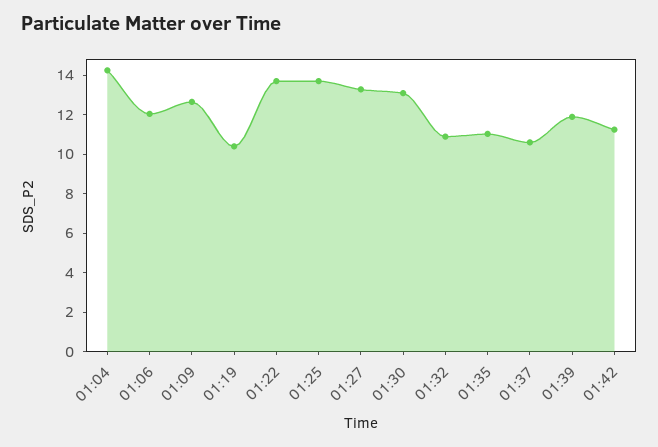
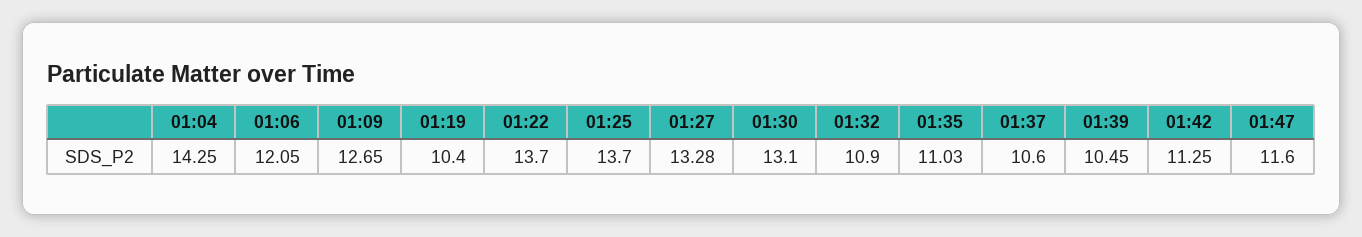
01:39: 12 -> 10.45
01:47: none -> 11.6

